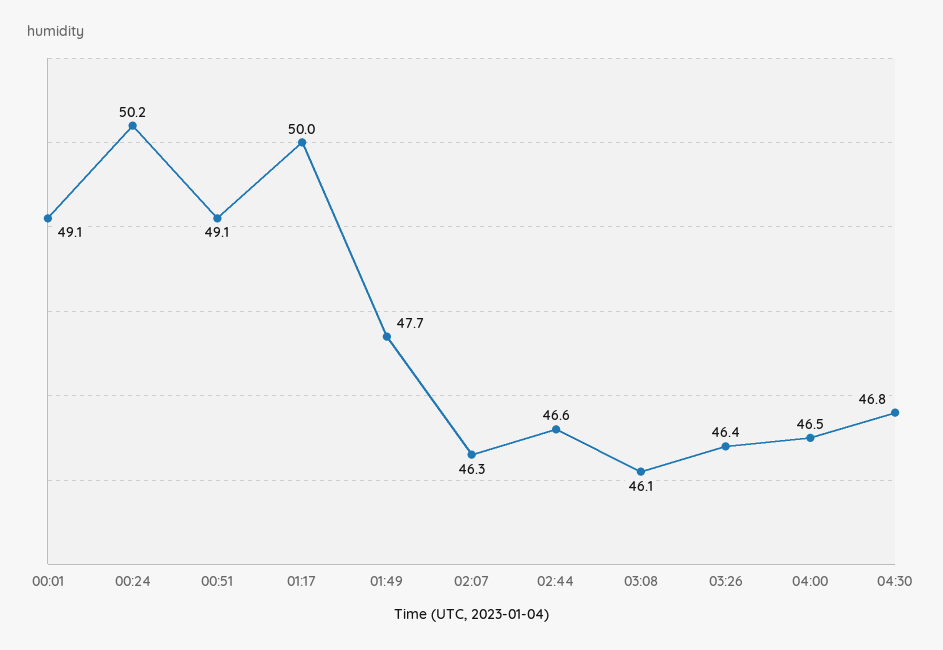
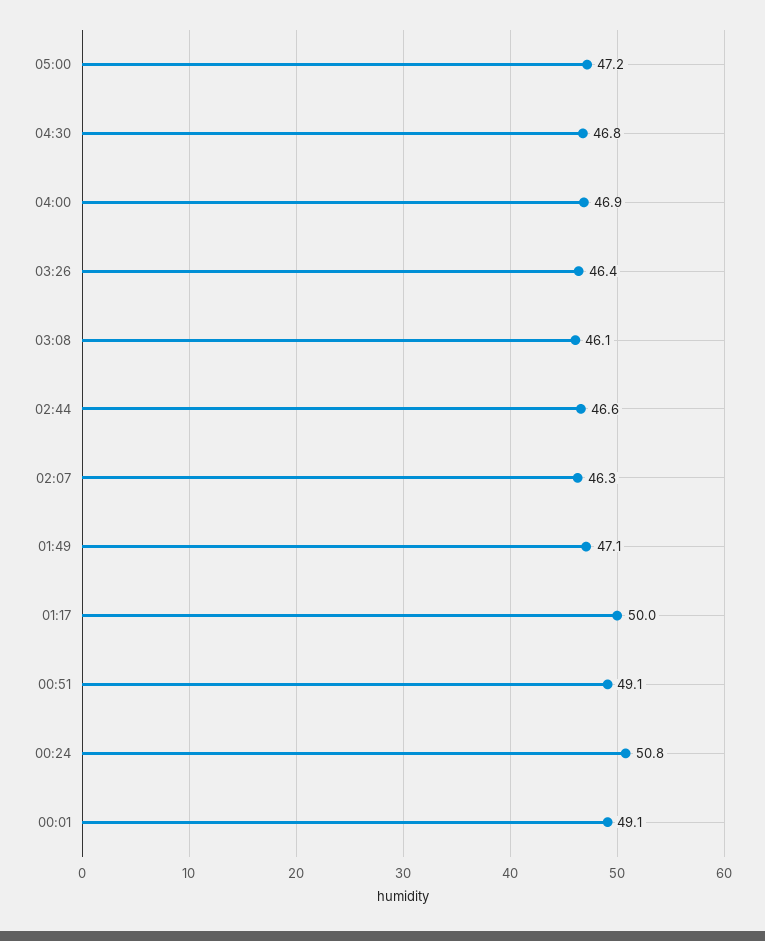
00:24: 50.2 -> 50.8
01:49: 47.7 -> 47.1
04:00: 46.5 -> 46.9
05:00: none -> 47.2

